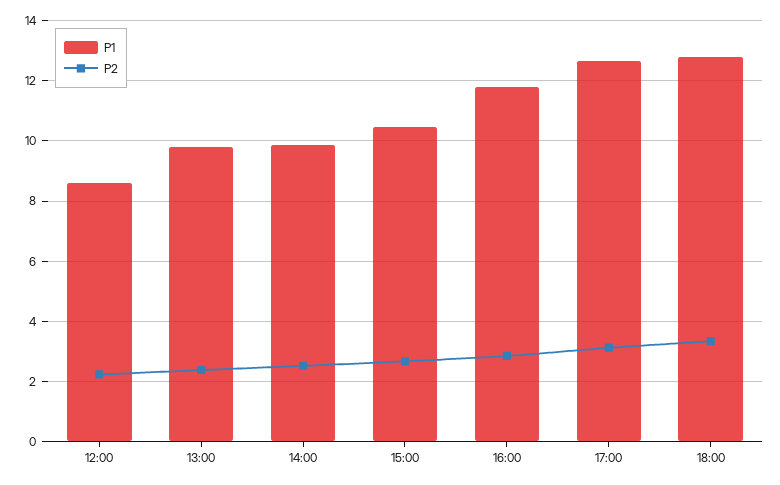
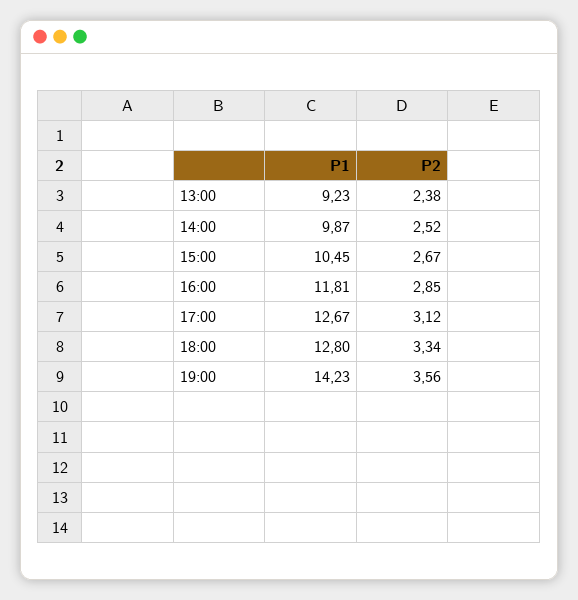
P1, 12:00: 8.6 -> none
P2, 12:00: 2.2 -> none
P1, 13:00: 9.8 -> 9.23
P1, 19:00: none -> 14.23
P2, 19:00: none -> 3.56

